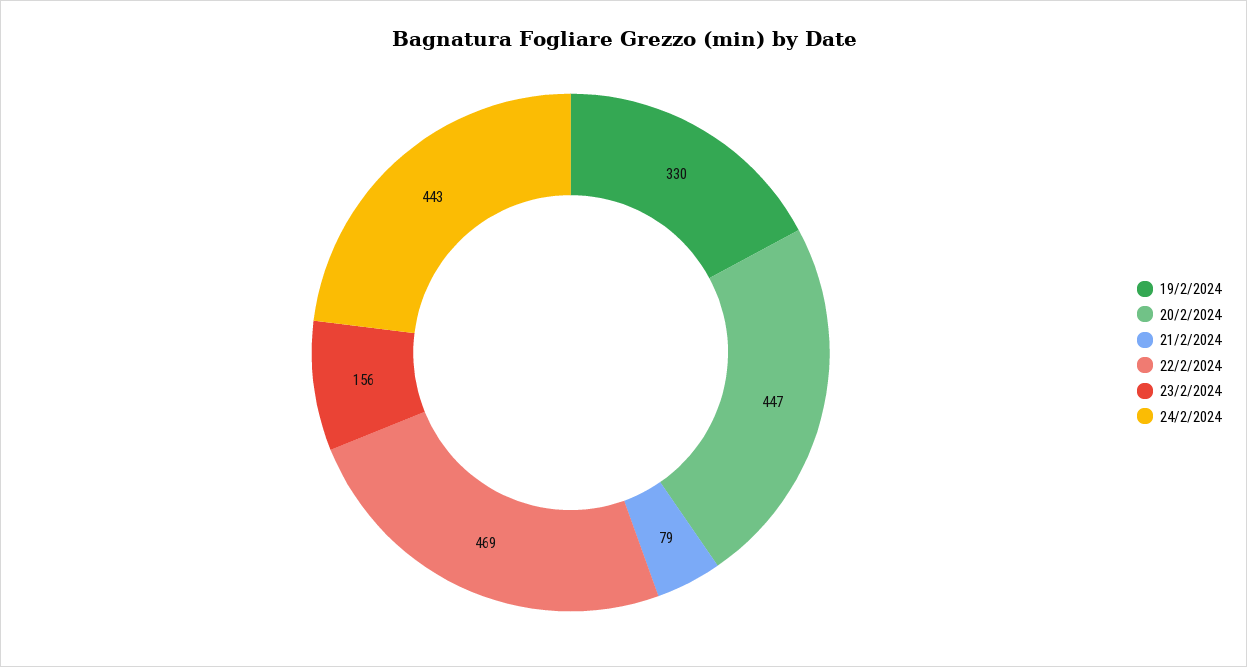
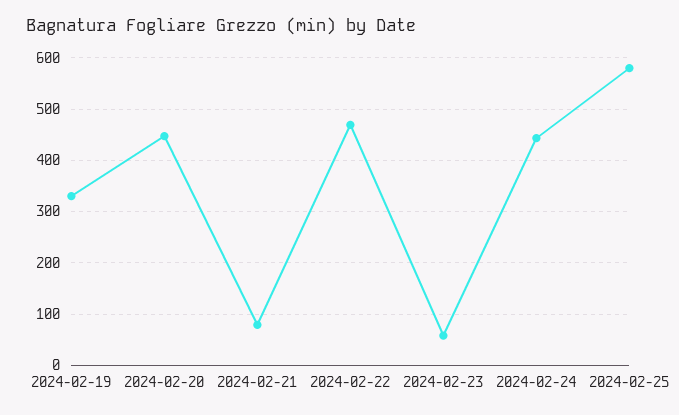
23/2/2024: 156 -> 60
2024-02-25: none -> 580

